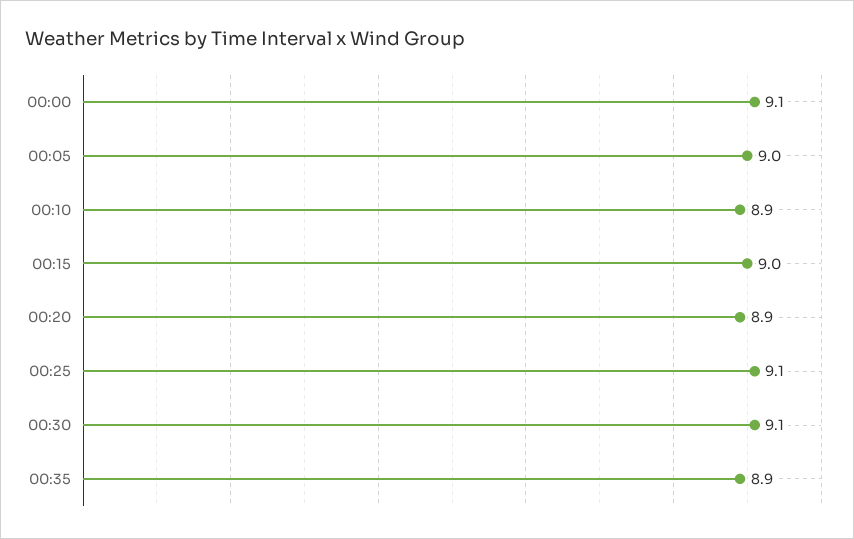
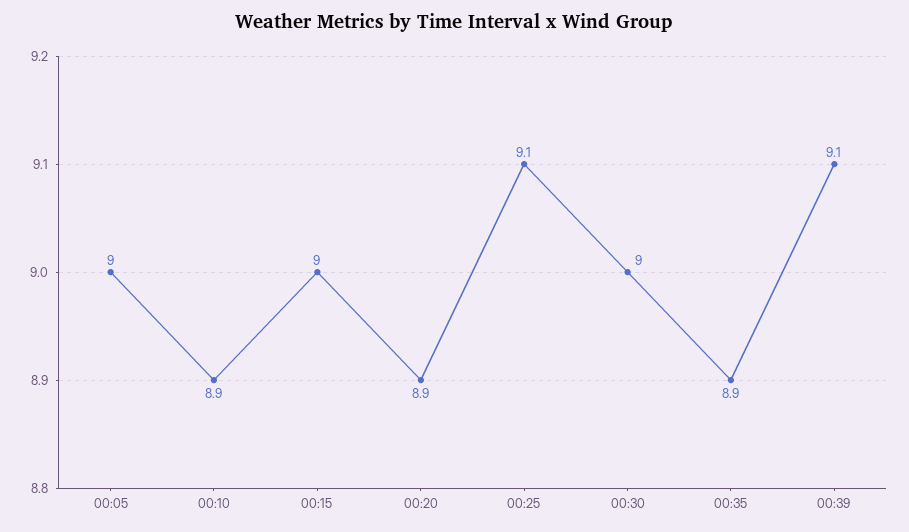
00:00: 9.1 -> none
00:30: 9.1 -> 9
00:39: none -> 9.1

